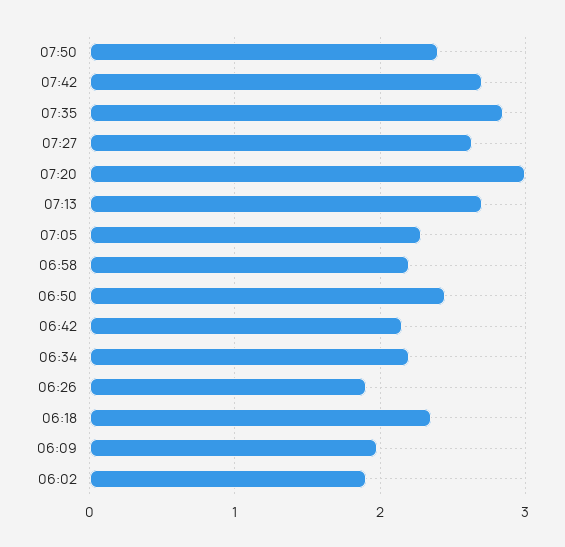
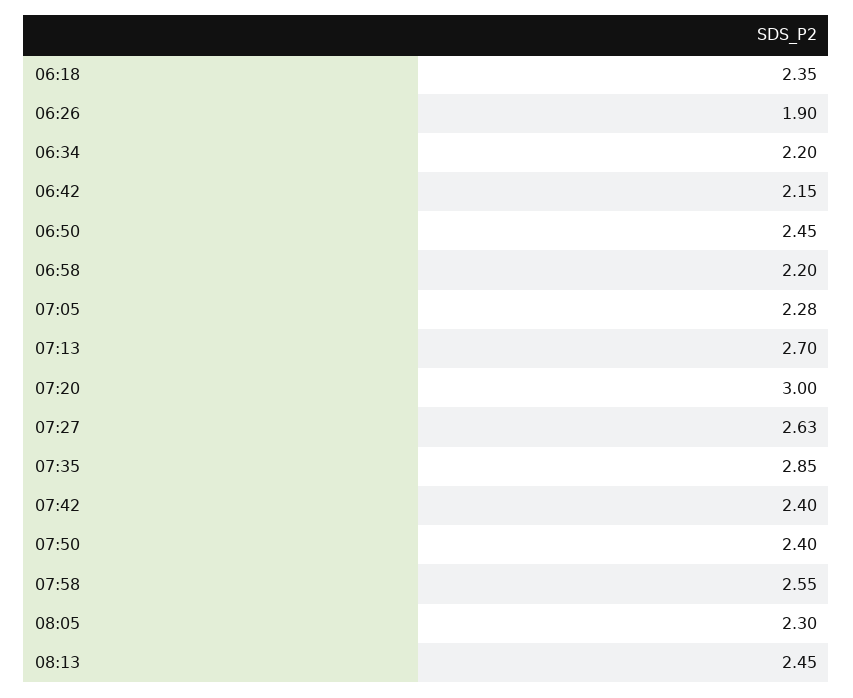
07:42: 2.7 -> 2.4
06:09: 2 -> none
06:02: 1.9 -> none
07:58: none -> 2.55
08:05: none -> 2.3
08:13: none -> 2.45

